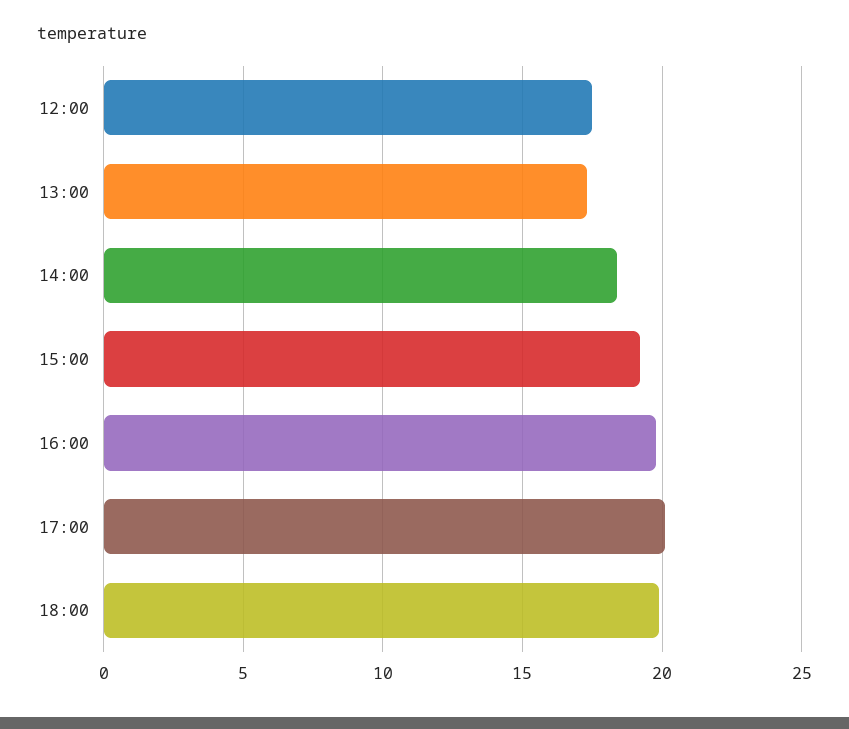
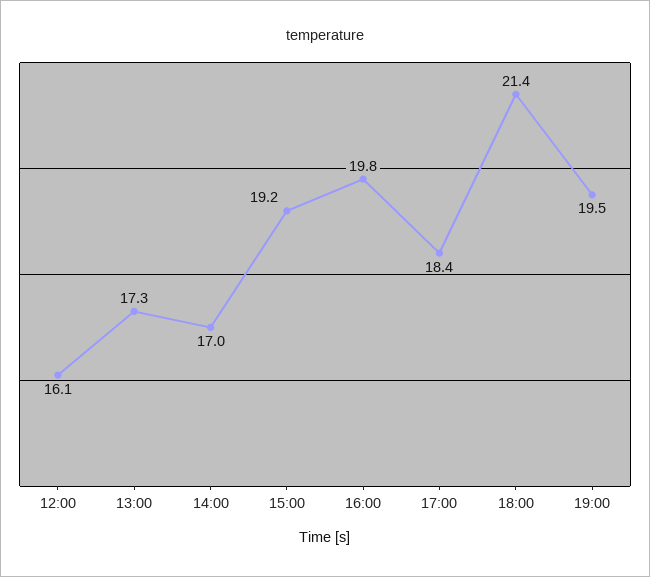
12:00: 17.5 -> 16.1
14:00: 18.5 -> 17
17:00: 20 -> 18.4
18:00: 20 -> 21.4
19:00: none -> 19.5

